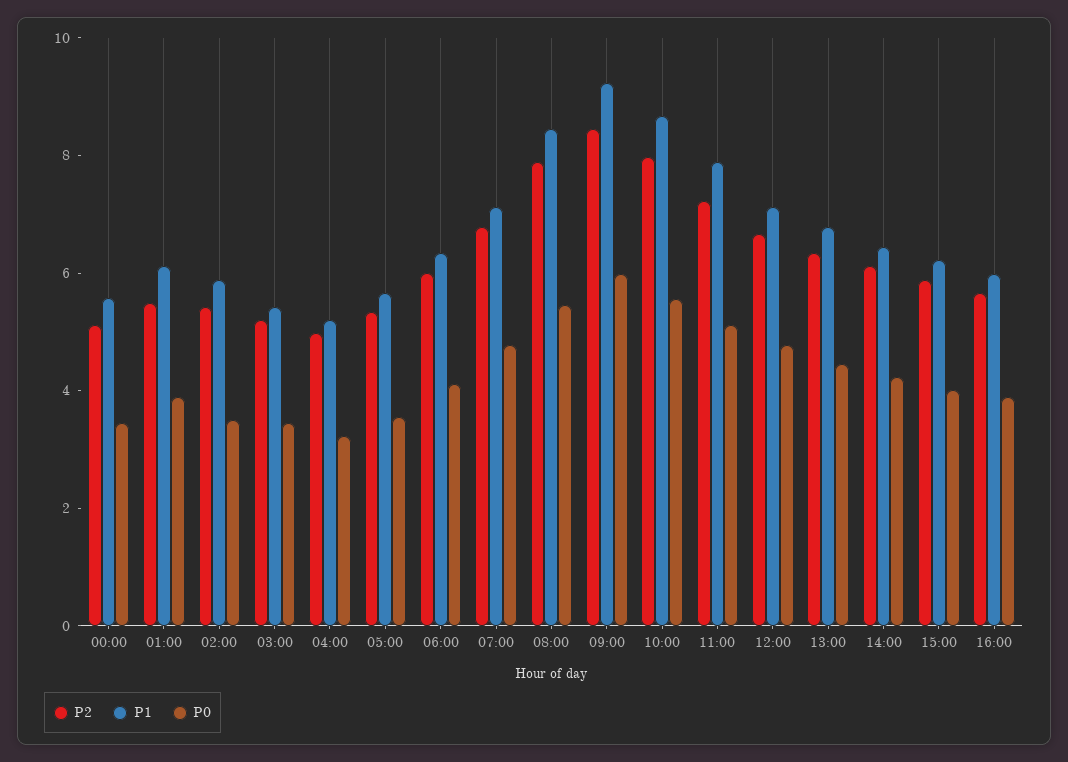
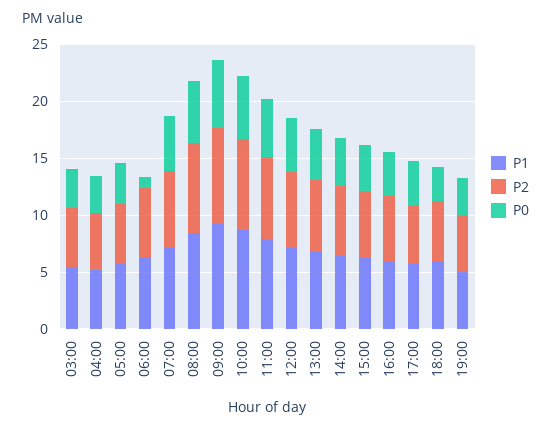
P2, 00:00: 5 -> none
P1, 00:00: 5.5 -> none
P0, 00:00: 3.5 -> none
P2, 01:00: 5.5 -> none
P1, 01:00: 6 -> none
P0, 01:00: 4 -> none
P2, 02:00: 5.5 -> none
P1, 02:00: 6 -> none
P0, 02:00: 3.5 -> none
P0, 06:00: 4 -> 1
P1, 17:00: none -> 6
P2, 17:00: none -> 5
P0, 17:00: none -> 4
P1, 18:00: none -> 6
P2, 18:00: none -> 5
P0, 18:00: none -> 3
P1, 19:00: none -> 5
P2, 19:00: none -> 5
P0, 19:00: none -> 3

